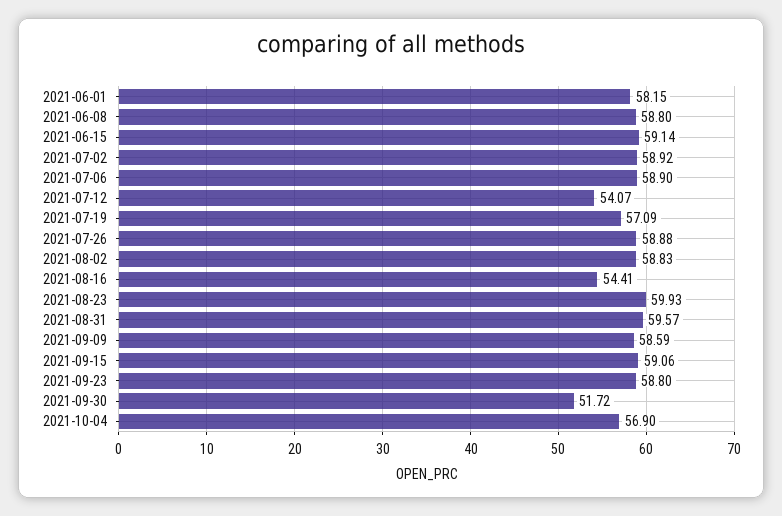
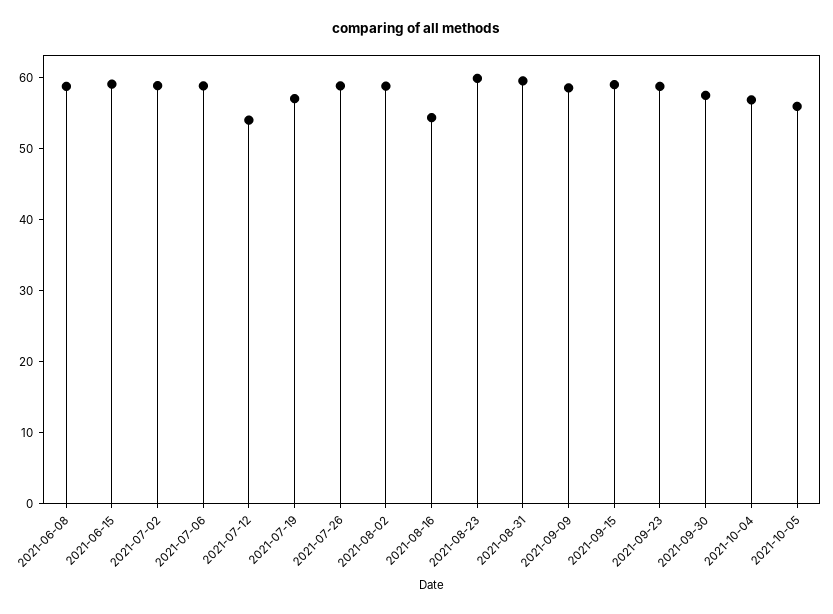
2021-06-01: 58.15 -> none
2021-09-30: 51.72 -> 58
2021-10-05: none -> 56

